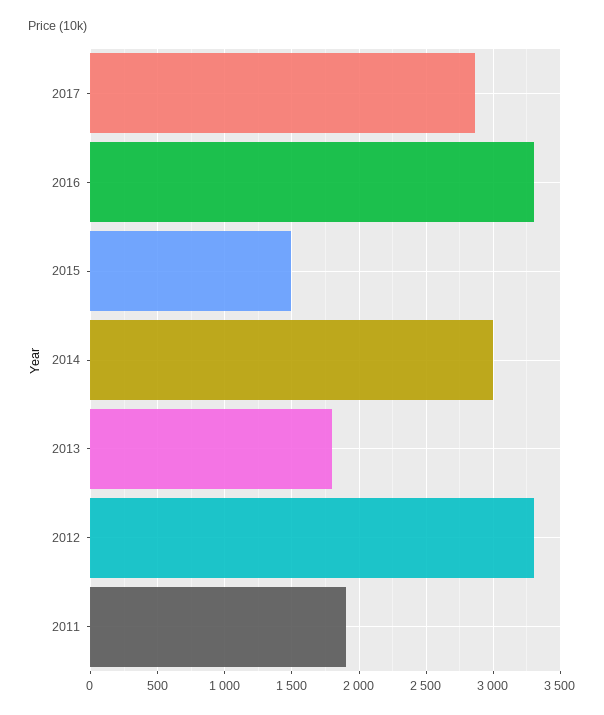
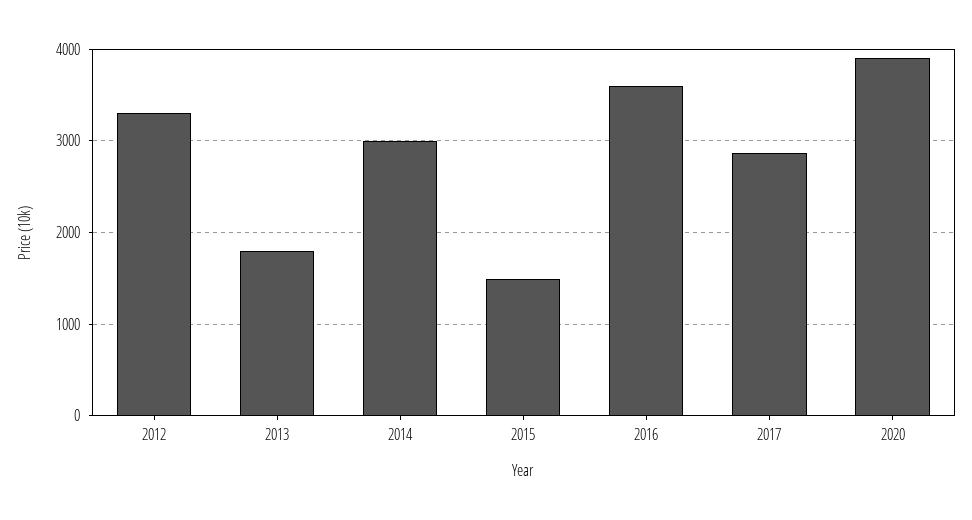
2016: 3300 -> 3600
2011: 1900 -> none
2020: none -> 3900

